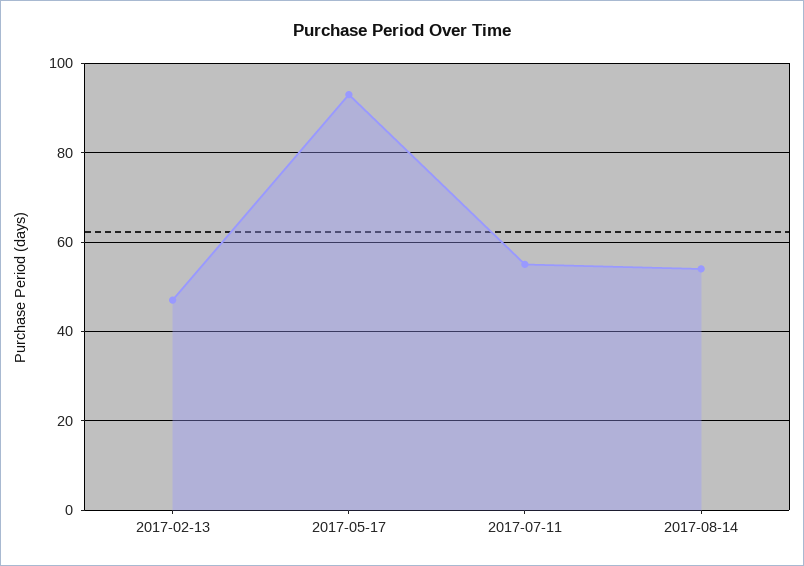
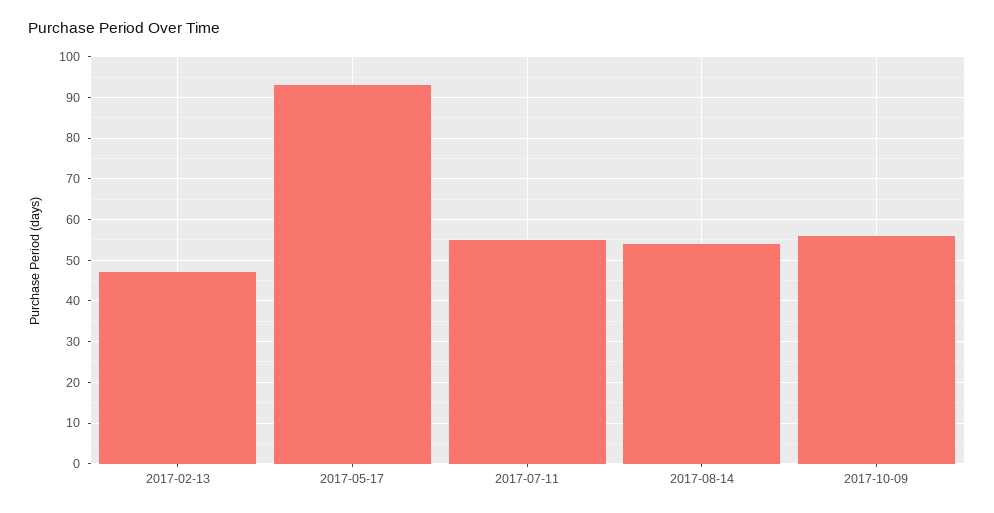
2017-10-09: none -> 55

